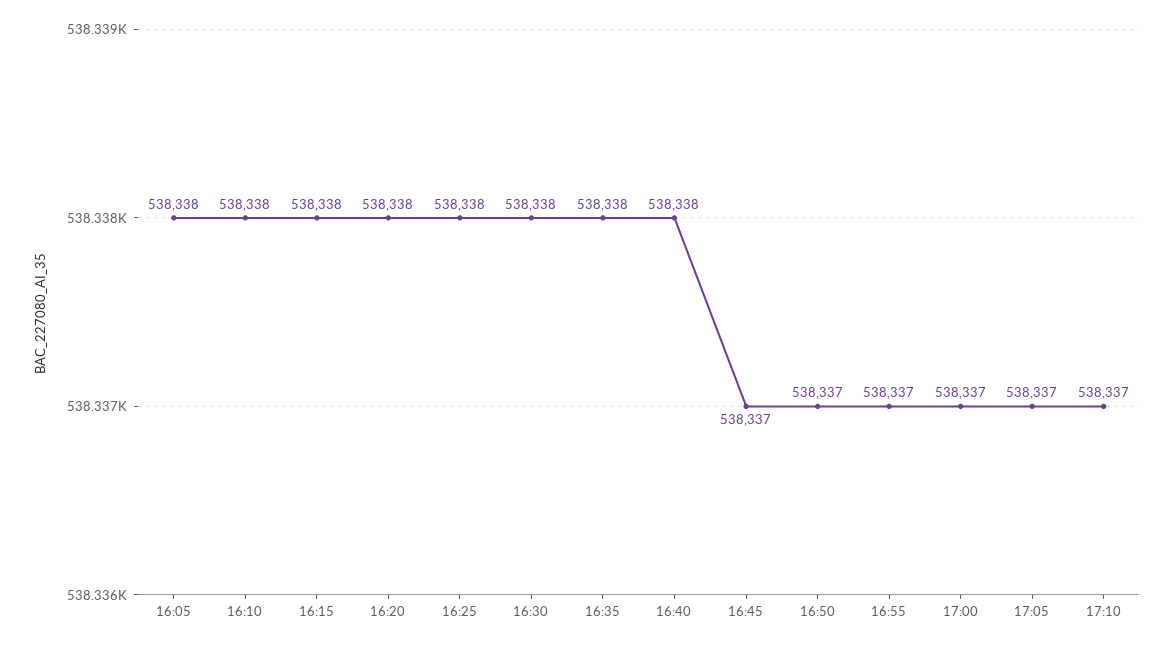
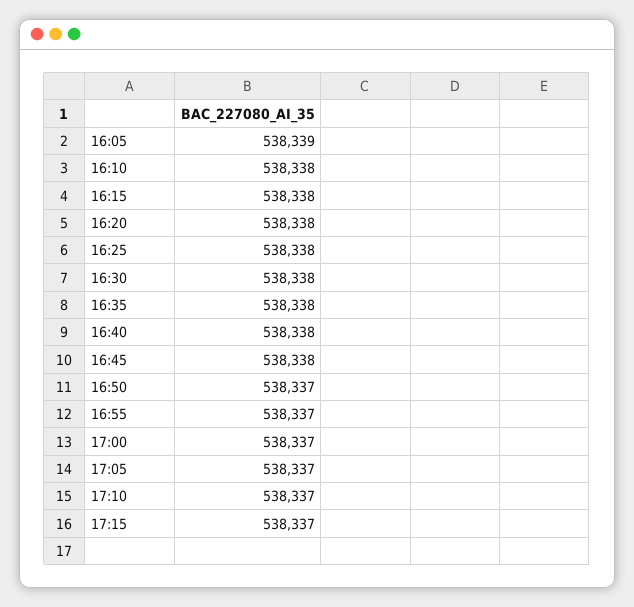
16:05: 538338 -> 538339
16:45: 538337 -> 538338
17:15: none -> 538337

